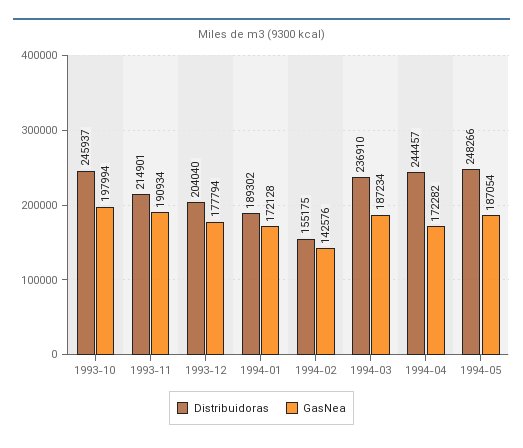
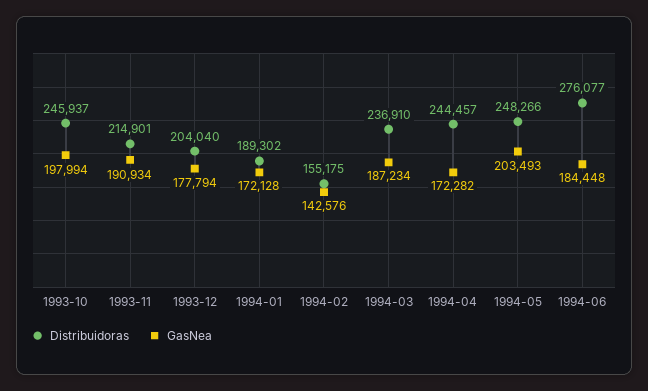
GasNea, 1994-05: 187054 -> 203493
Distribuidoras, 1994-06: none -> 276077
GasNea, 1994-06: none -> 184448

